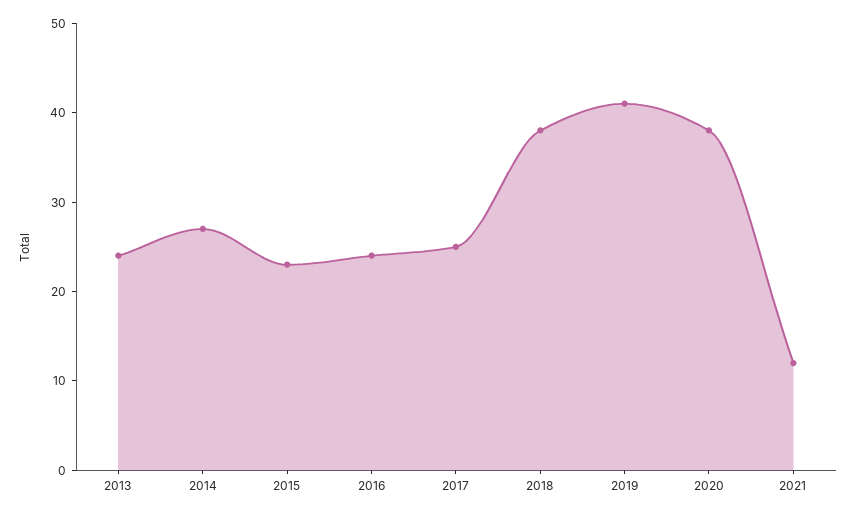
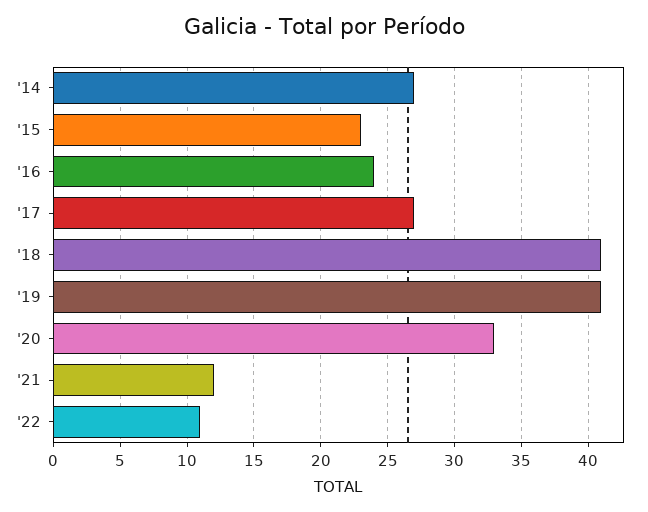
2013: 24 -> none
2017: 25 -> 27
2018: 38 -> 41
2020: 38 -> 33
'22: none -> 11

